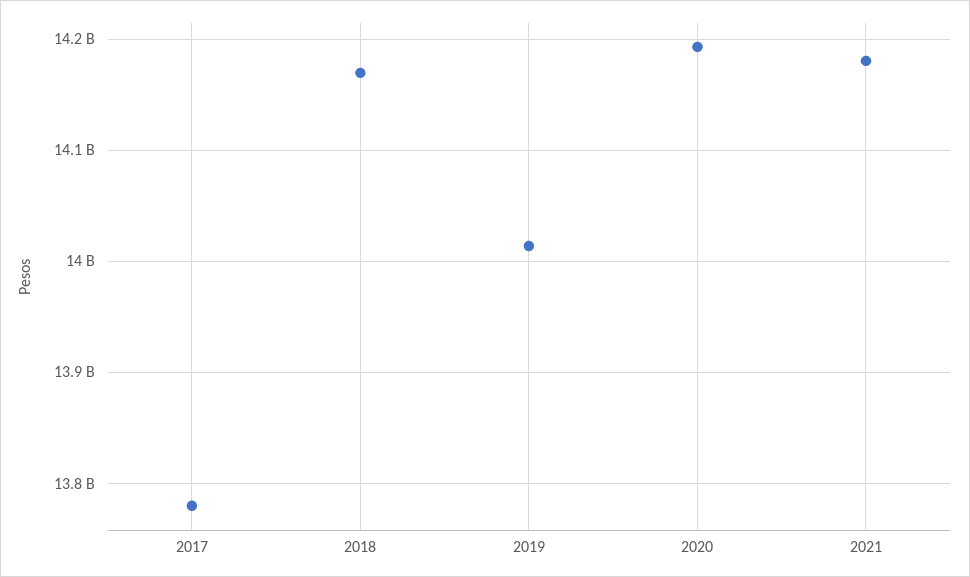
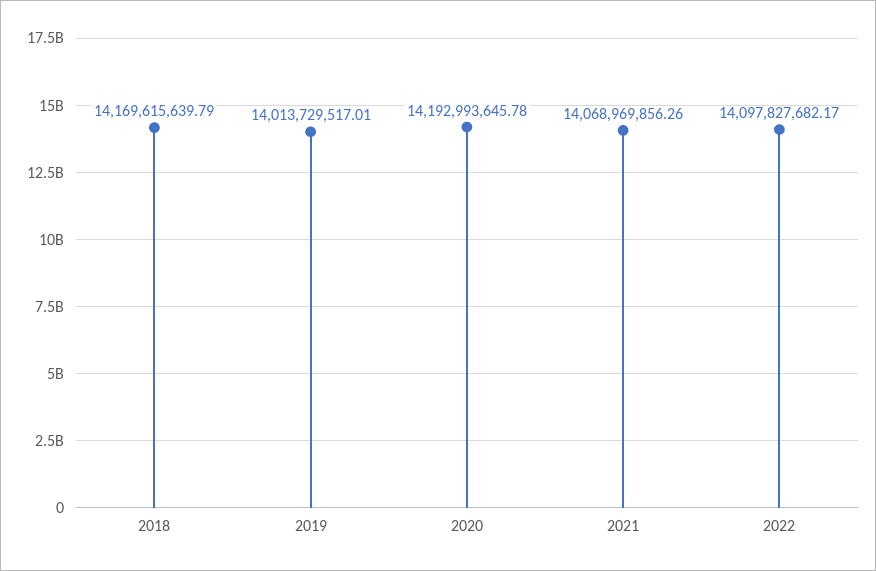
2017: 13780000000 -> none
2021: 14180000000 -> 14068969856.26
2022: none -> 14097827682.17

